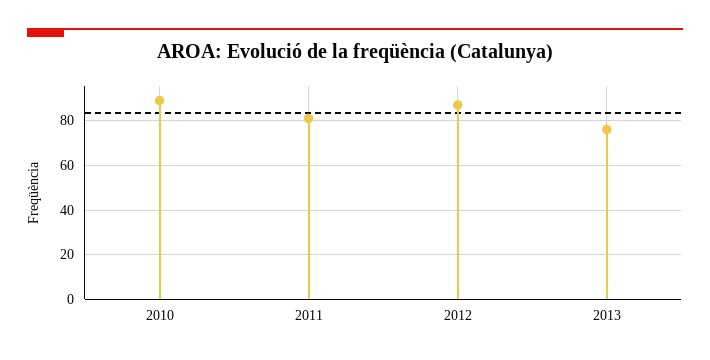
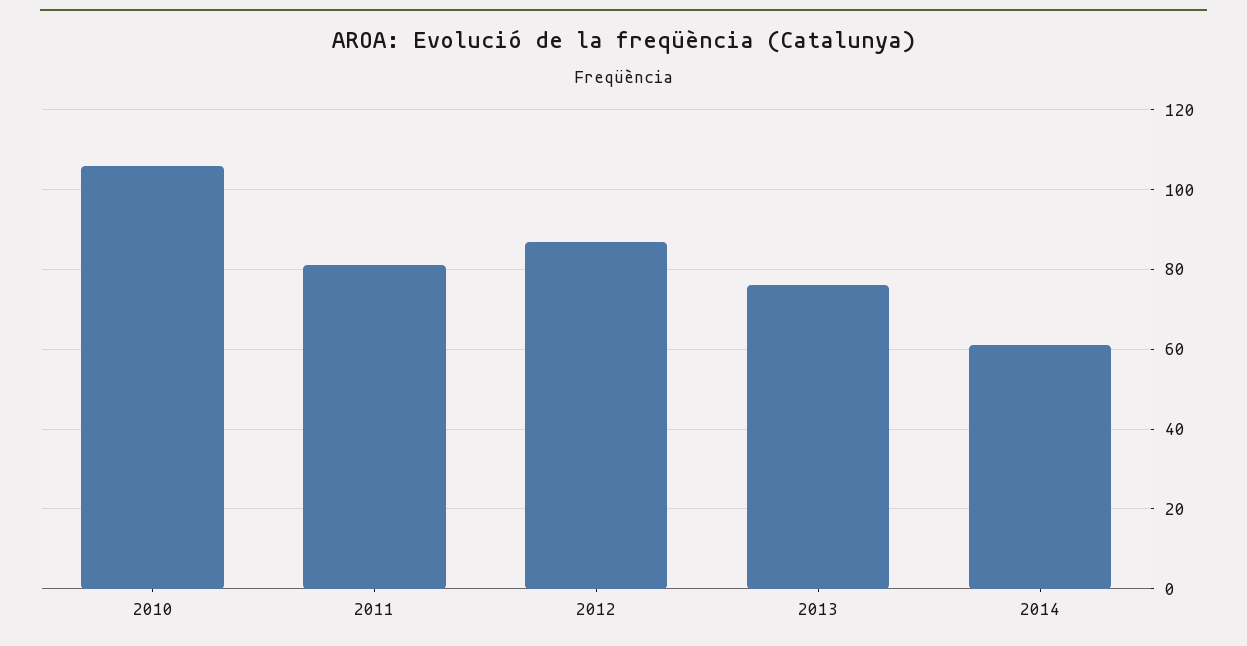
2010: 90 -> 105
2014: none -> 60

